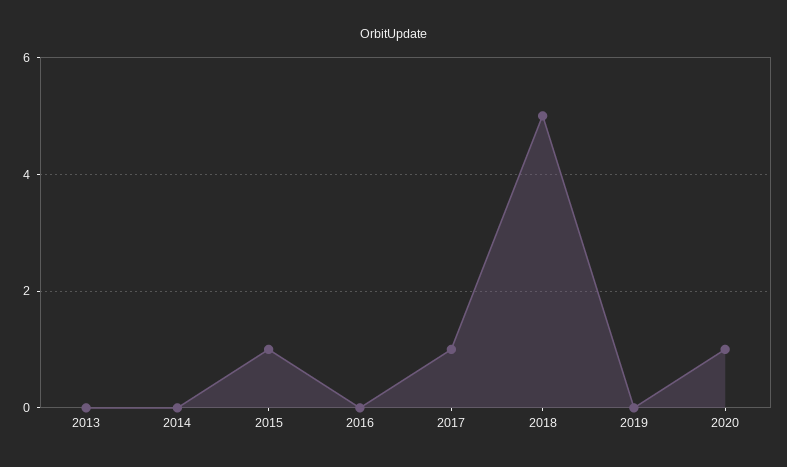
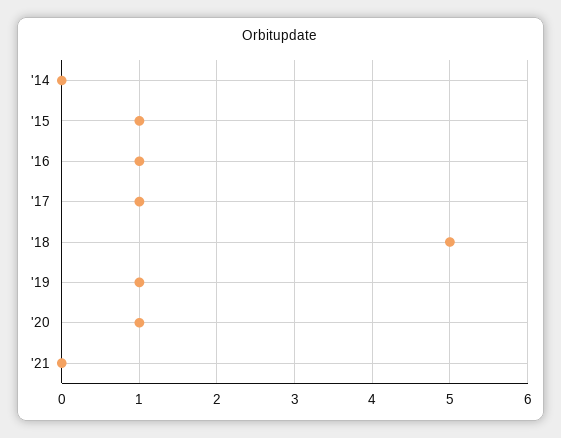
2013: 0 -> none
2016: 0 -> 1
2019: 0 -> 1
'21: none -> 0

